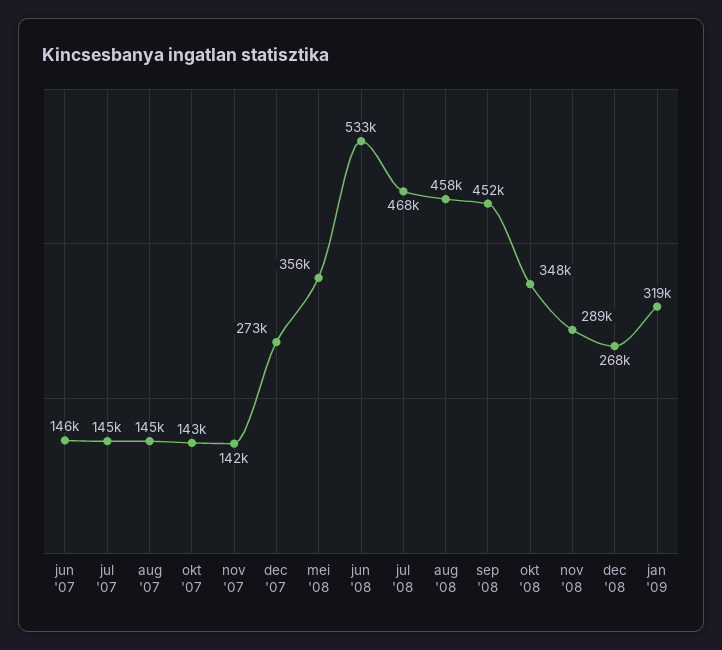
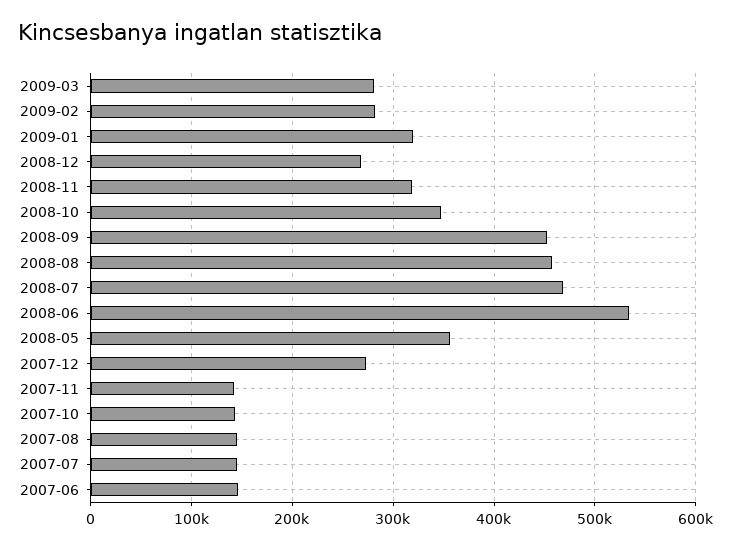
nov '08: 289000 -> 320000
2009-03: none -> 280000
2009-02: none -> 280000

